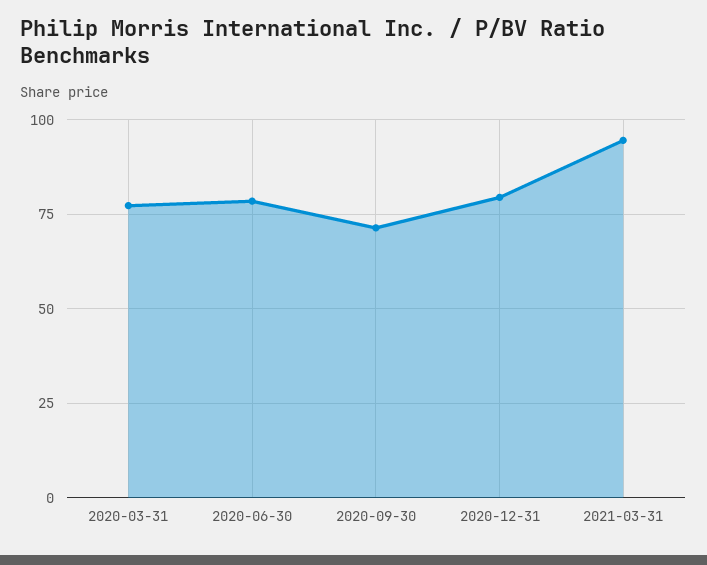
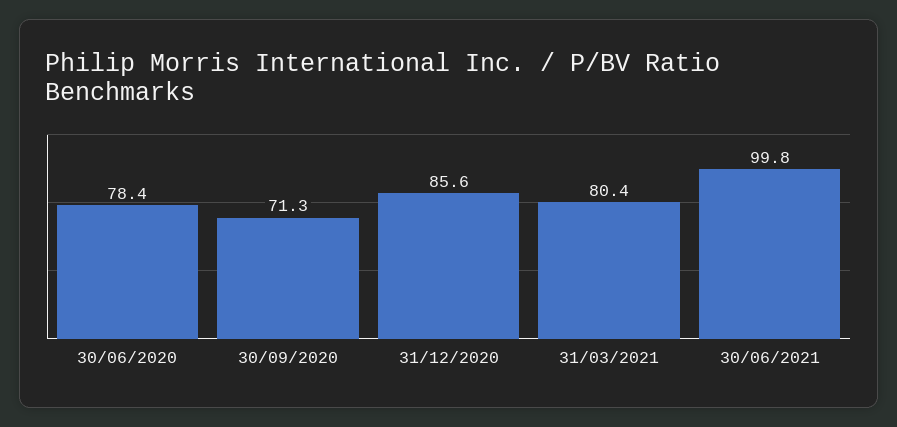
2020-03-31: 77.5 -> none
2020-12-31: 80 -> 85.6
2021-03-31: 95 -> 80.4
30/06/2021: none -> 99.8

